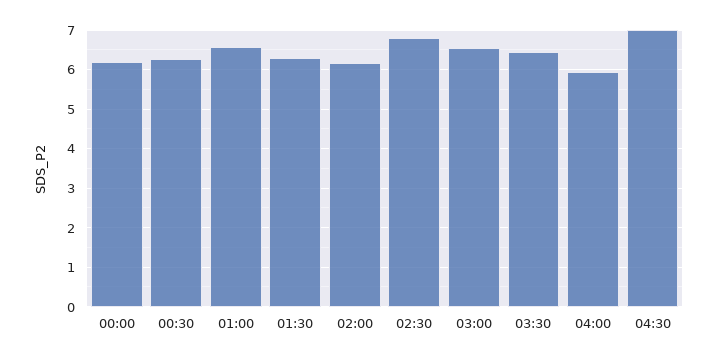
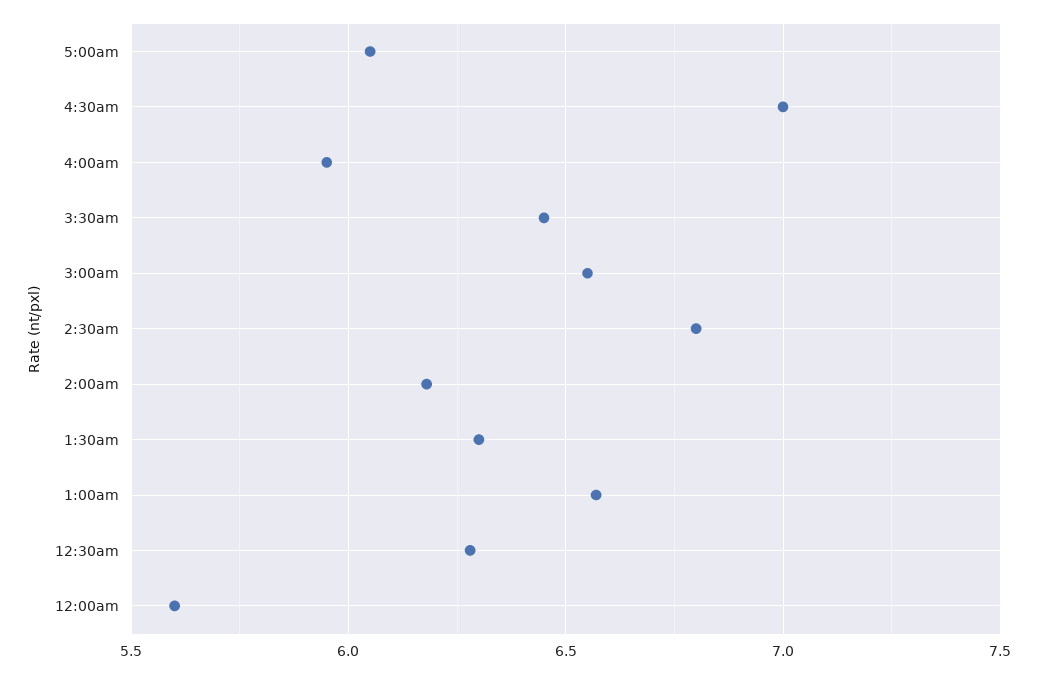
00:00: 6.2 -> 5.6
5:00am: none -> 6.05

